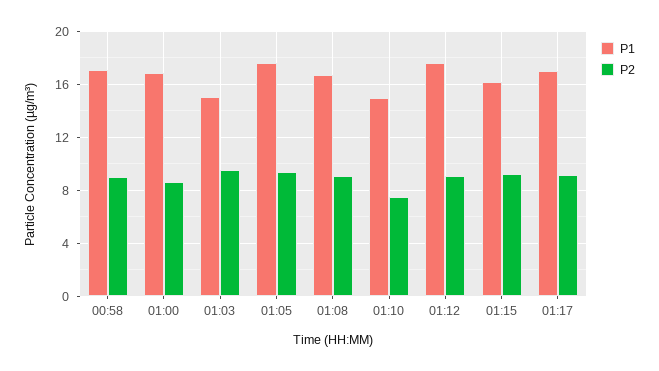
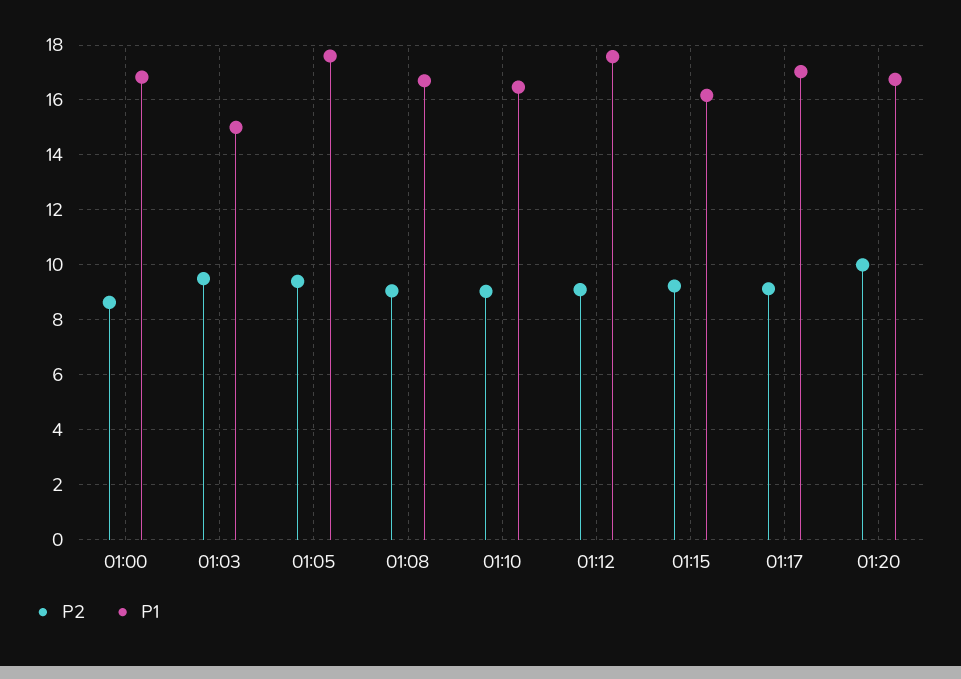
P1, 00:58: 17 -> none
P2, 00:58: 9 -> none
P1, 01:10: 15 -> 16.5
P2, 01:10: 7.5 -> 9
P2, 01:20: none -> 10
P1, 01:20: none -> 16.75

